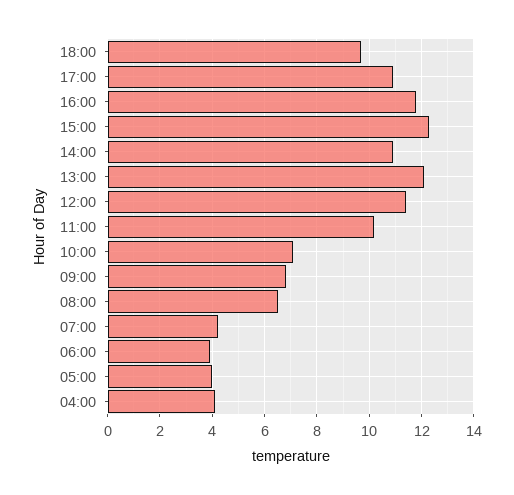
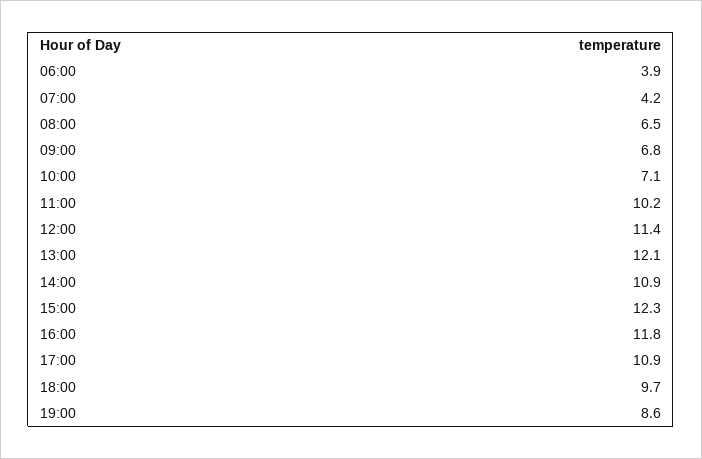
05:00: 4 -> none
04:00: 4 -> none
19:00: none -> 8.6

